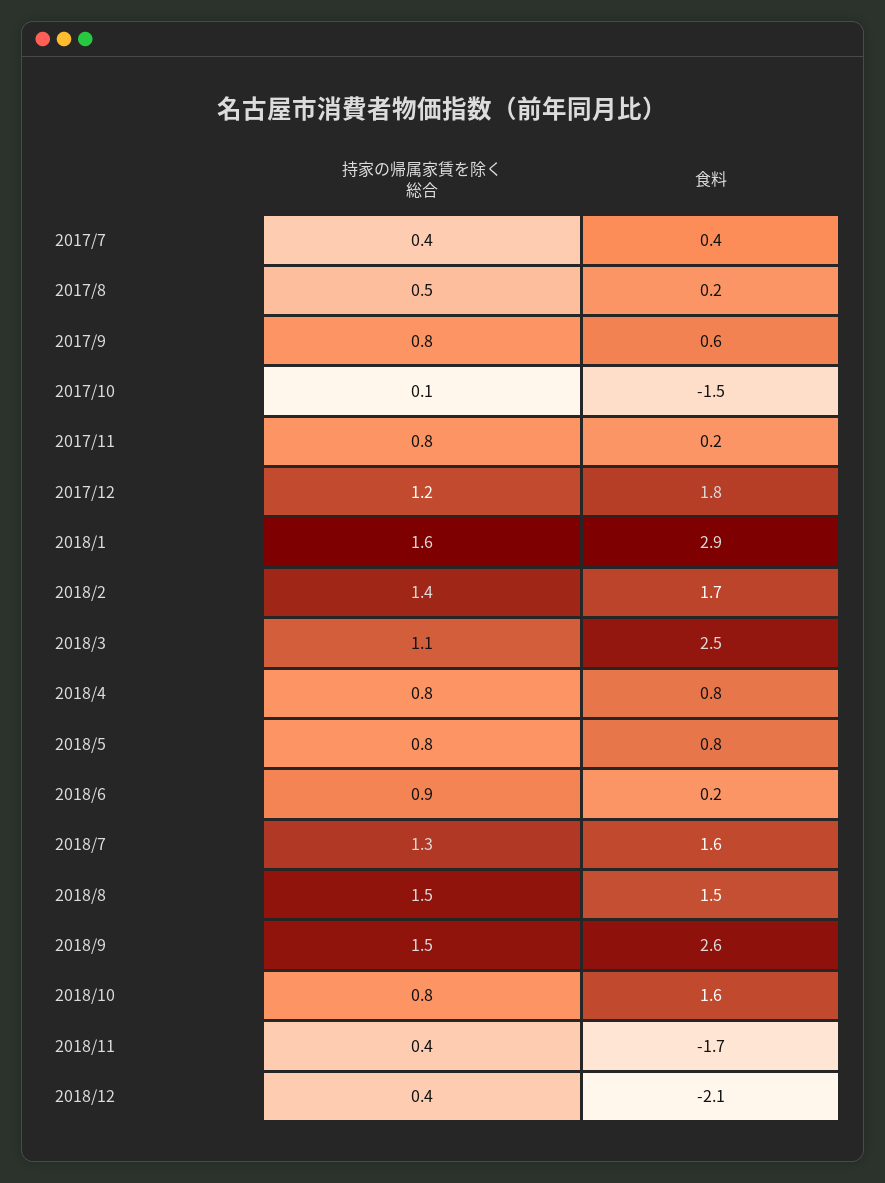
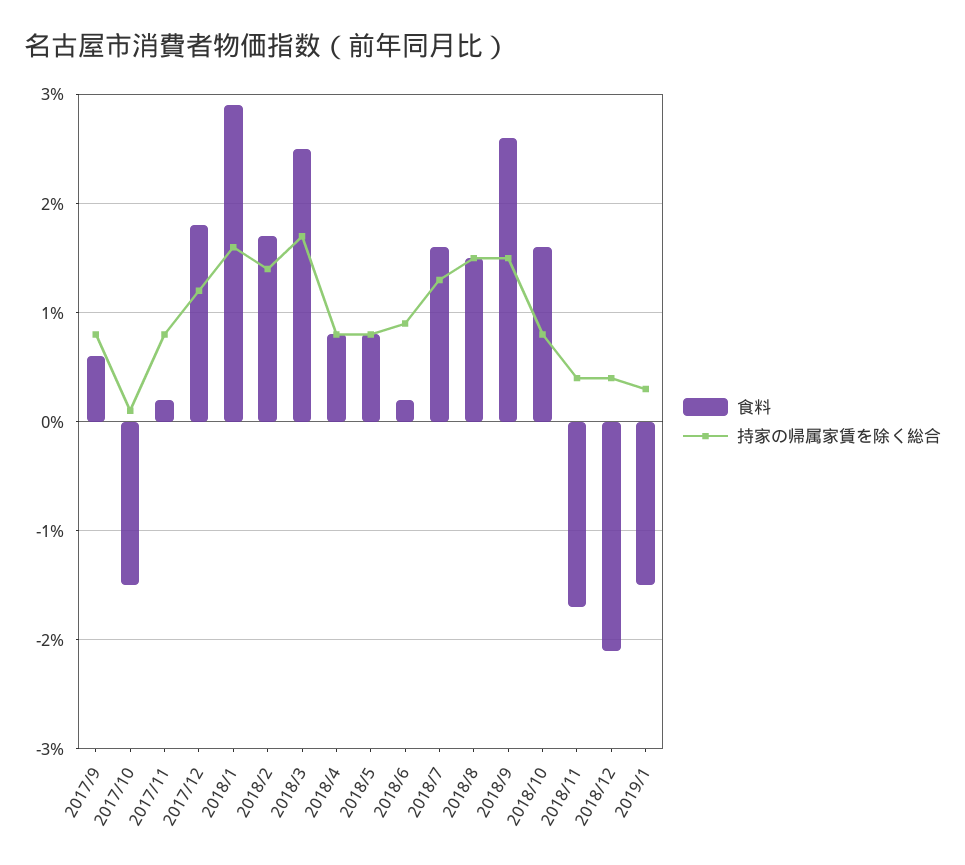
持家の帰属家賃を除く総合, 2017/7: 0.4 -> none
食料, 2017/7: 0.4 -> none
持家の帰属家賃を除く総合, 2017/8: 0.5 -> none
食料, 2017/8: 0.2 -> none
持家の帰属家賃を除く総合, 2018/3: 1.1 -> 1.7
食料, 2019/1: none -> -1.5
持家の帰属家賃を除く総合, 2019/1: none -> 0.3

